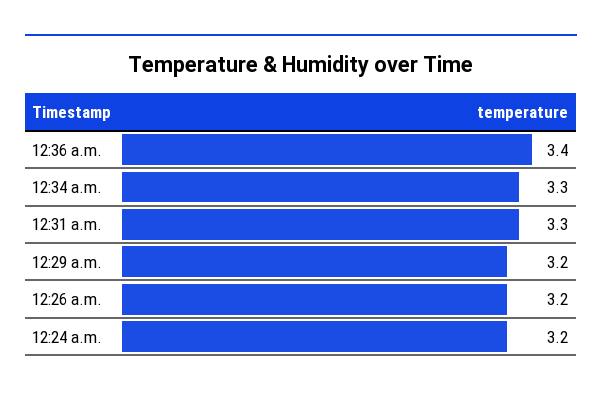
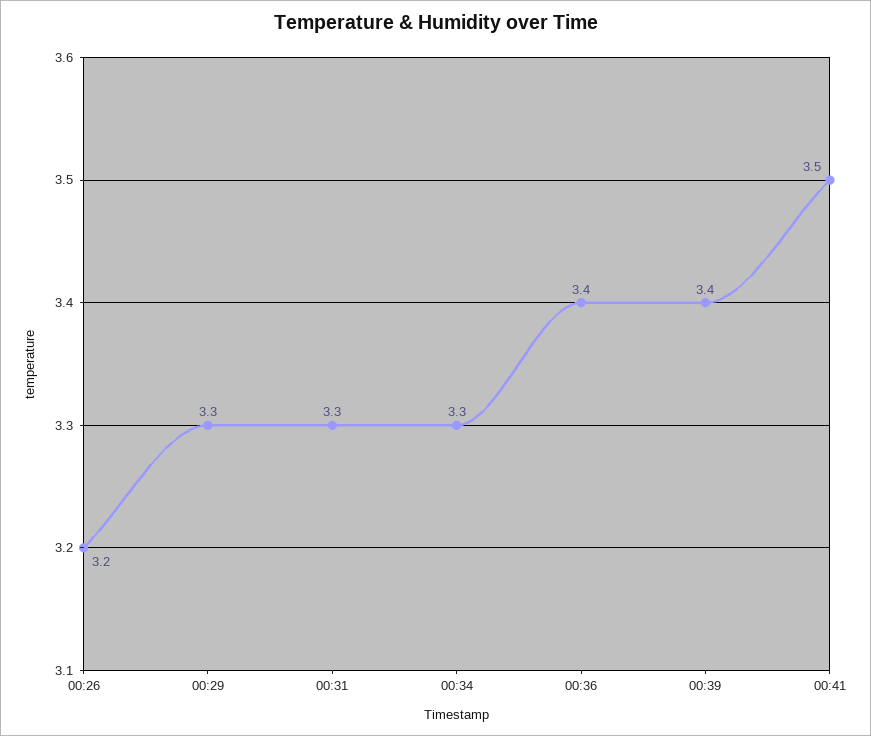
12:29 a.m.: 3.2 -> 3.3
12:24 a.m.: 3.2 -> none
00:39: none -> 3.4
00:41: none -> 3.5

